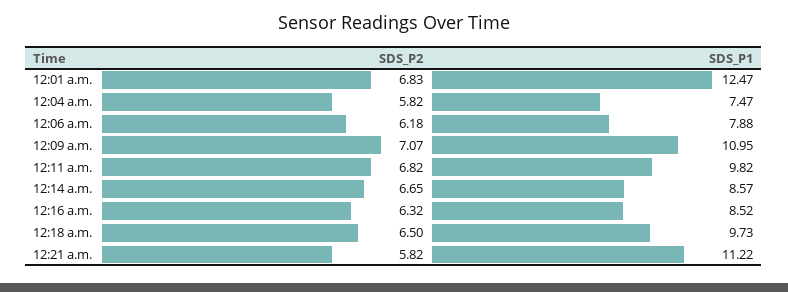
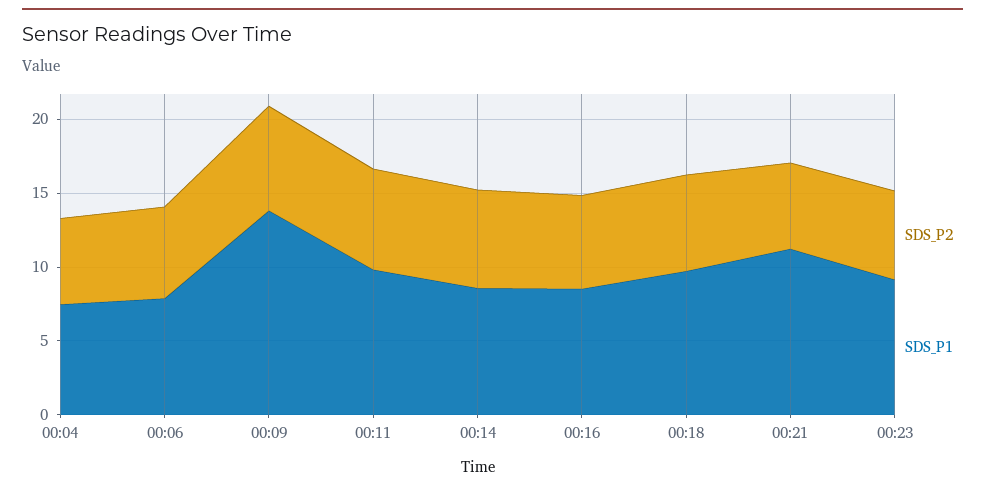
SDS_P2, 12:01 a.m.: 6.83 -> none
SDS_P1, 12:01 a.m.: 12.47 -> none
SDS_P1, 12:09 a.m.: 10.95 -> 14
SDS_P2, 00:23: none -> 6
SDS_P1, 00:23: none -> 9

